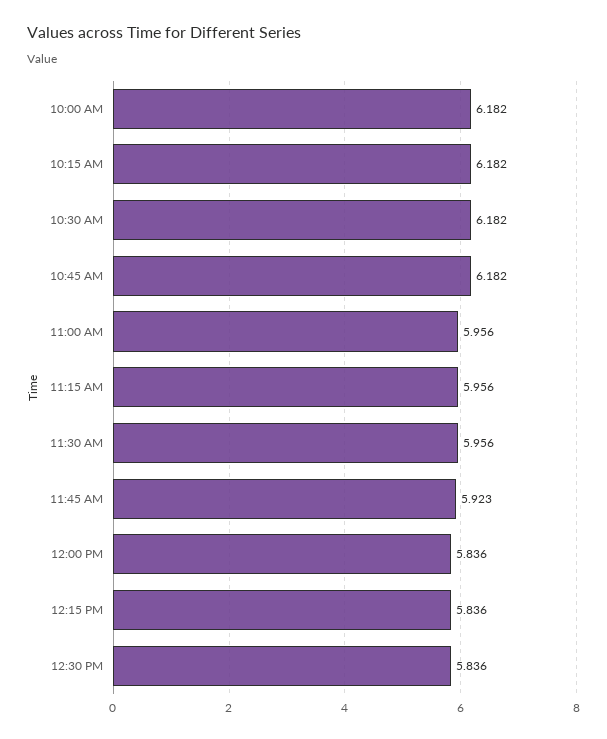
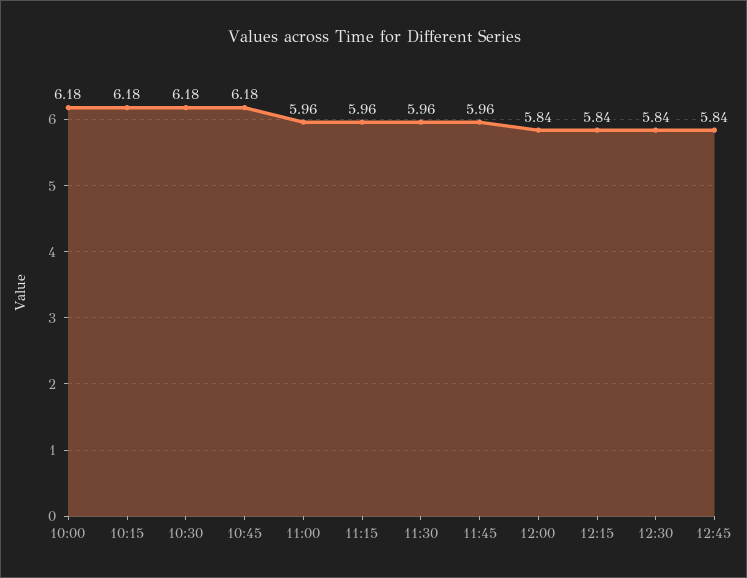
11:45 AM: 5.923 -> 5.96
12:45: none -> 5.84

